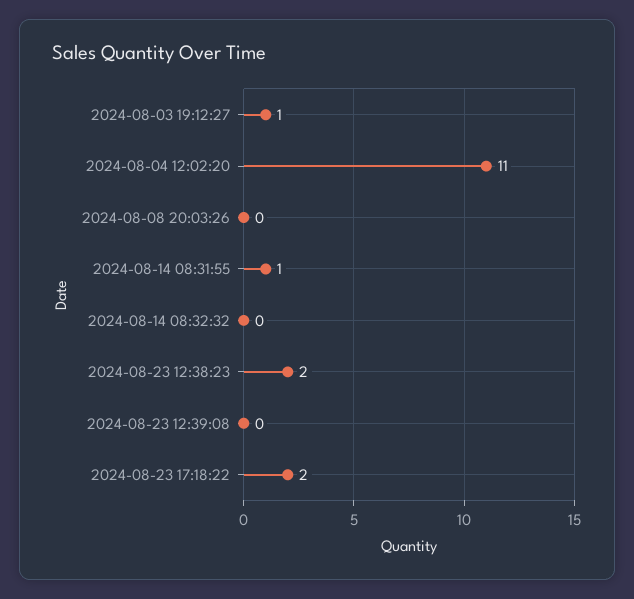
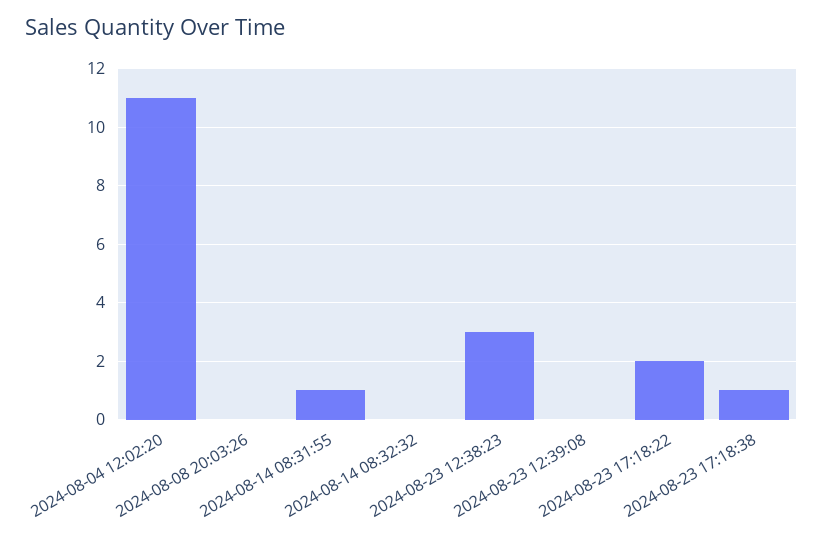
2024-08-03 19:12:27: 1 -> none
2024-08-23 12:38:23: 2 -> 3
2024-08-23 17:18:38: none -> 1

